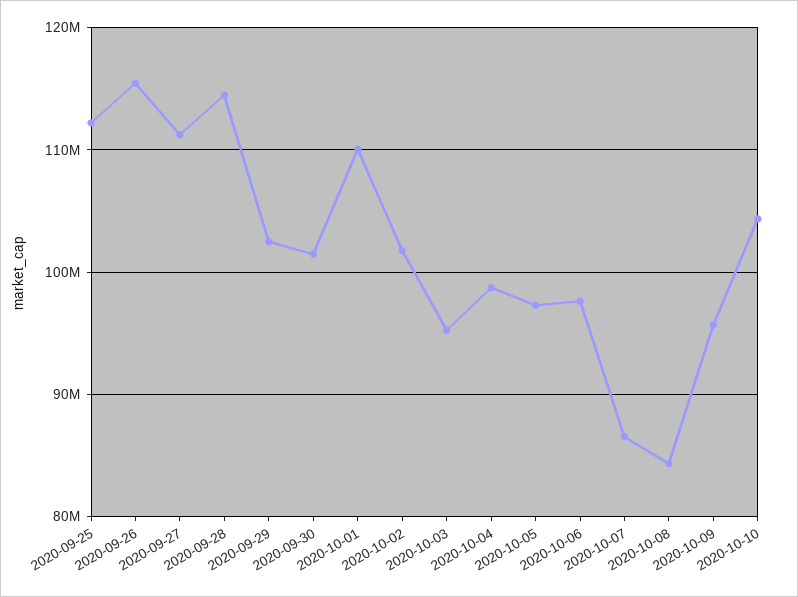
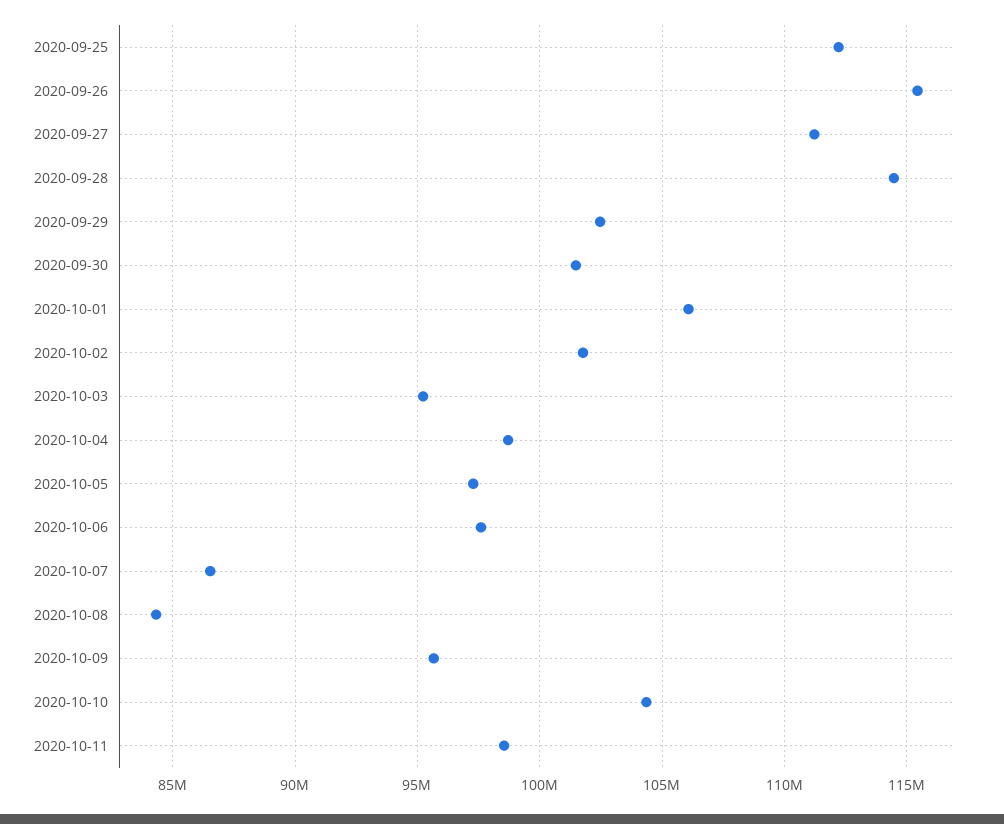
2020-10-01: 110000000 -> 106000000
2020-10-11: none -> 98500000

